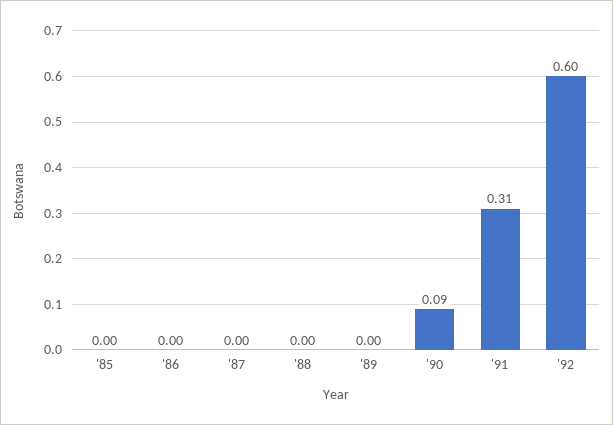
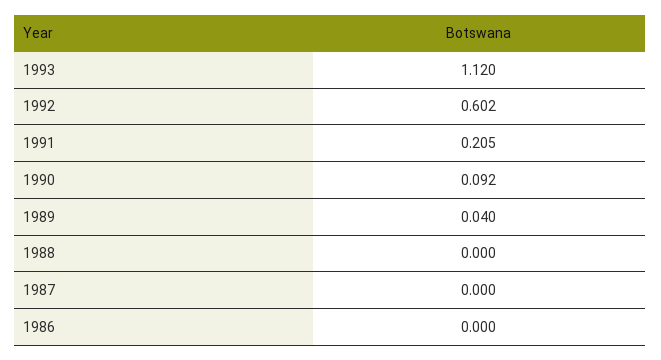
'85: 0 -> none
'89: 0 -> 0.04
'91: 0.31 -> 0.205
1993: none -> 1.12

